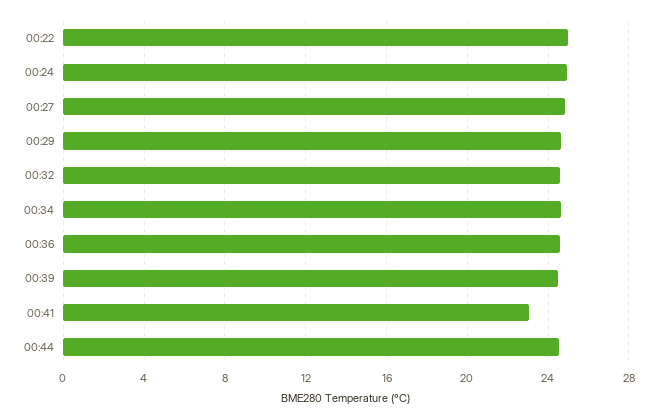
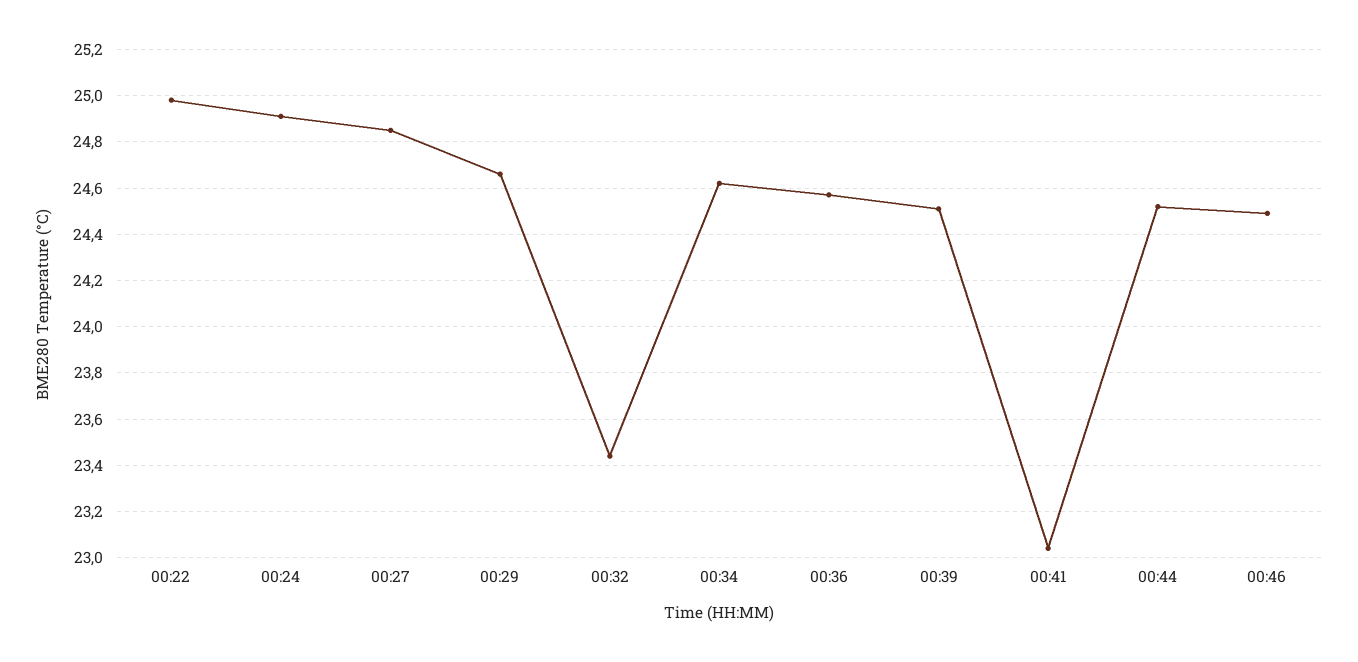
00:32: 24.5 -> 23.45
00:46: none -> 24.5

